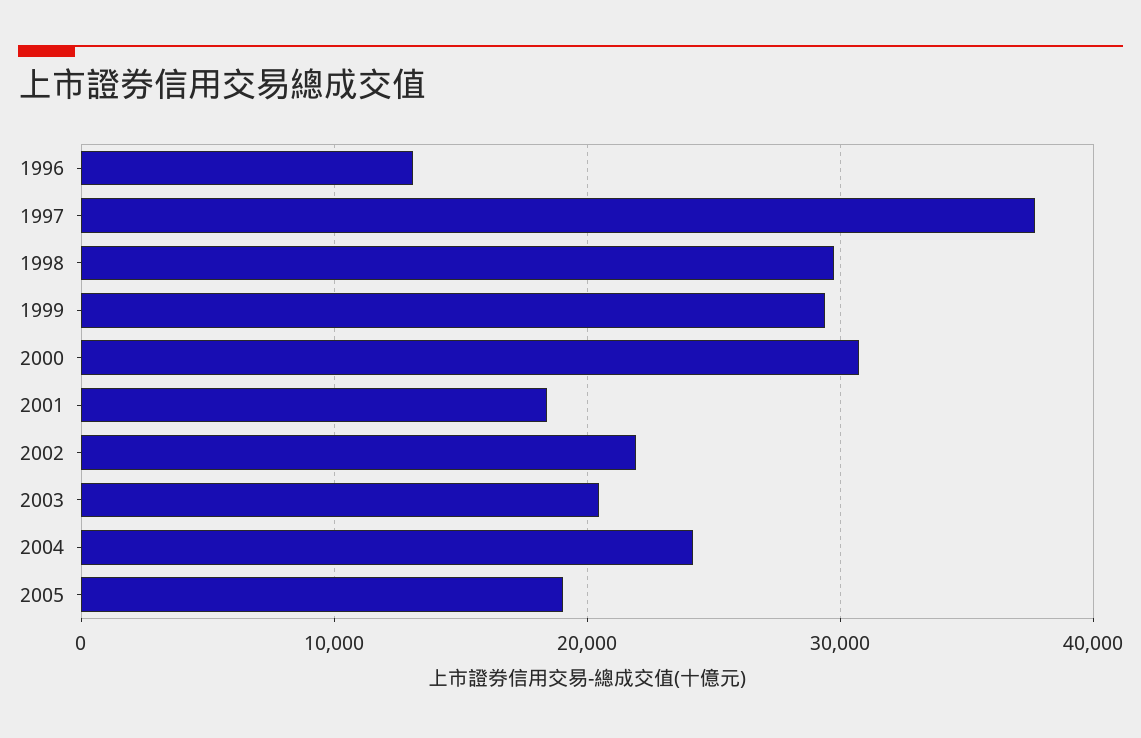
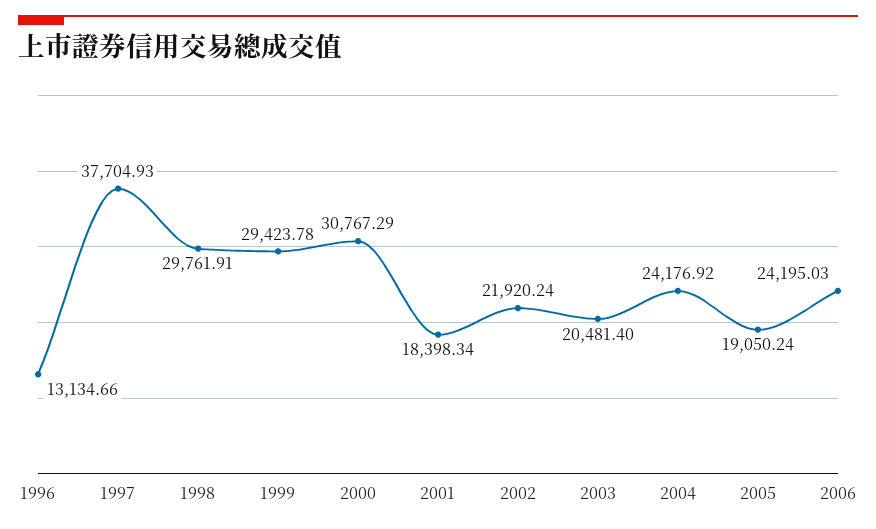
2006: none -> 24195.03

